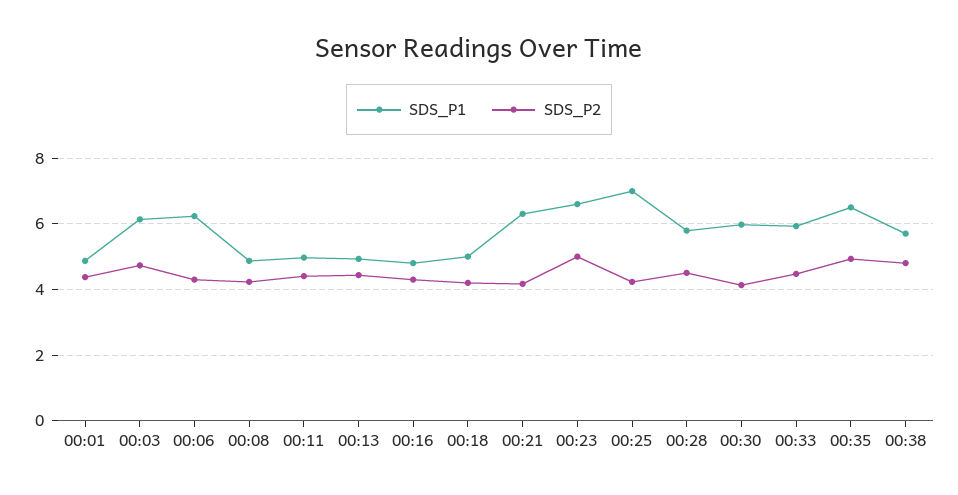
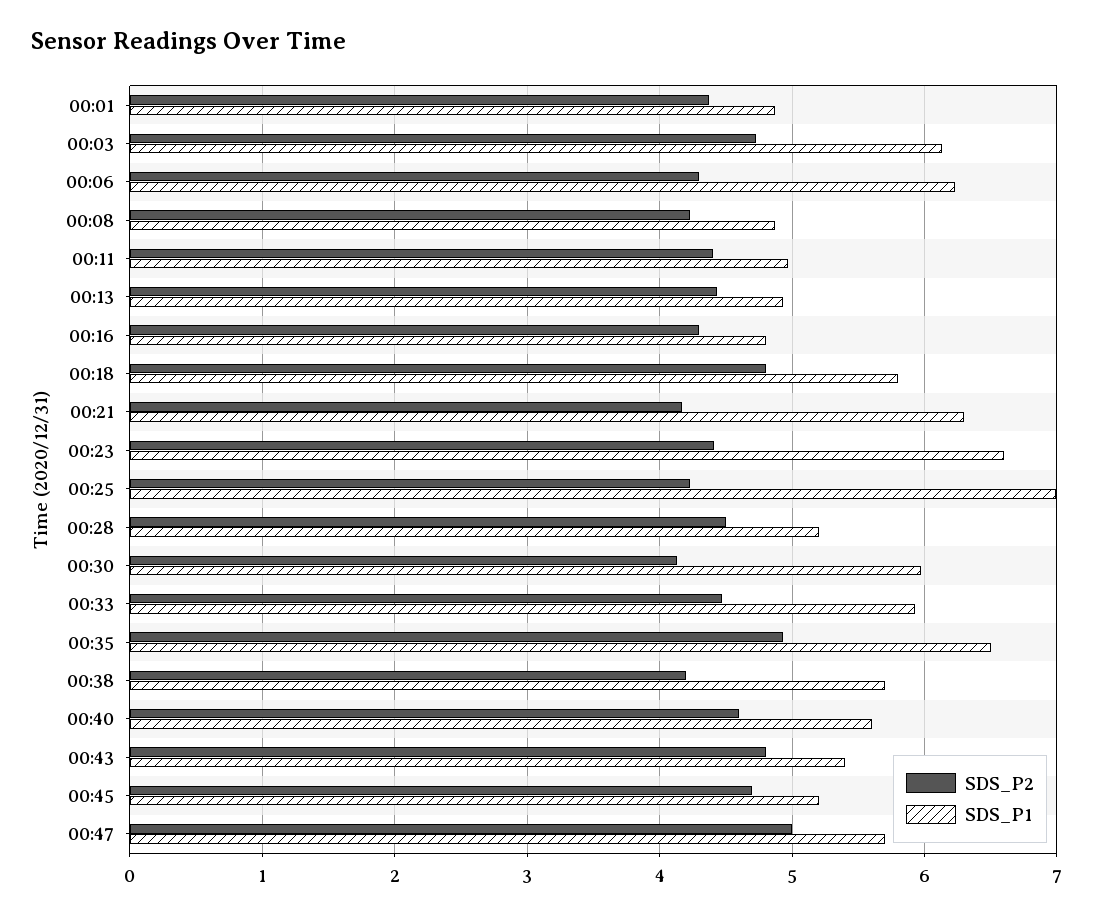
SDS_P1, 00:18: 5 -> 5.8
SDS_P2, 00:18: 4.2 -> 4.8
SDS_P2, 00:23: 5 -> 4.4
SDS_P1, 00:28: 5.8 -> 5.2
SDS_P2, 00:38: 4.8 -> 4.2
SDS_P2, 00:40: none -> 4.6
SDS_P1, 00:40: none -> 5.6
SDS_P2, 00:43: none -> 4.8
SDS_P1, 00:43: none -> 5.4
SDS_P2, 00:45: none -> 4.7
SDS_P1, 00:45: none -> 5.2
SDS_P2, 00:47: none -> 5
SDS_P1, 00:47: none -> 5.7

